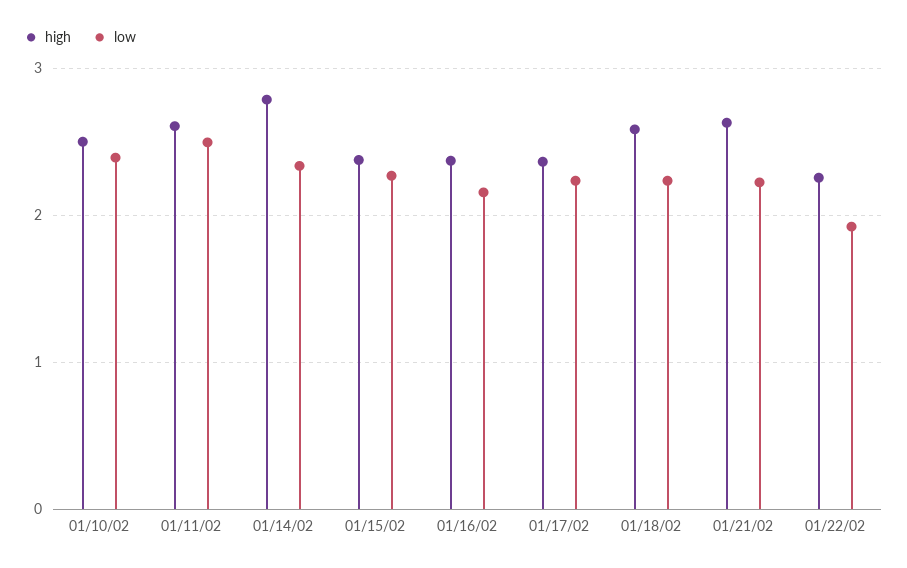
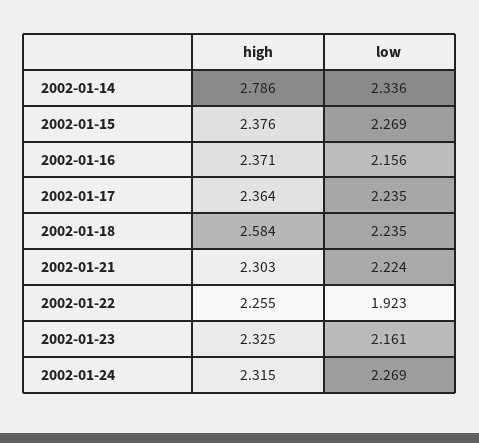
high, 01/10/02: 2.5 -> none
low, 01/10/02: 2.4 -> none
high, 01/11/02: 2.6 -> none
low, 01/11/02: 2.5 -> none
high, 01/21/02: 2.6 -> 2.303
high, 2002-01-23: none -> 2.325
low, 2002-01-23: none -> 2.161
high, 2002-01-24: none -> 2.315
low, 2002-01-24: none -> 2.269

